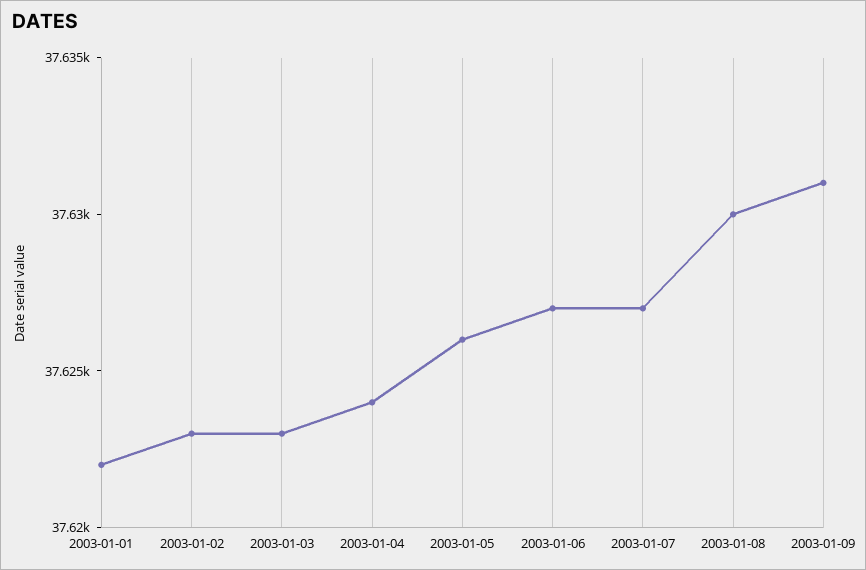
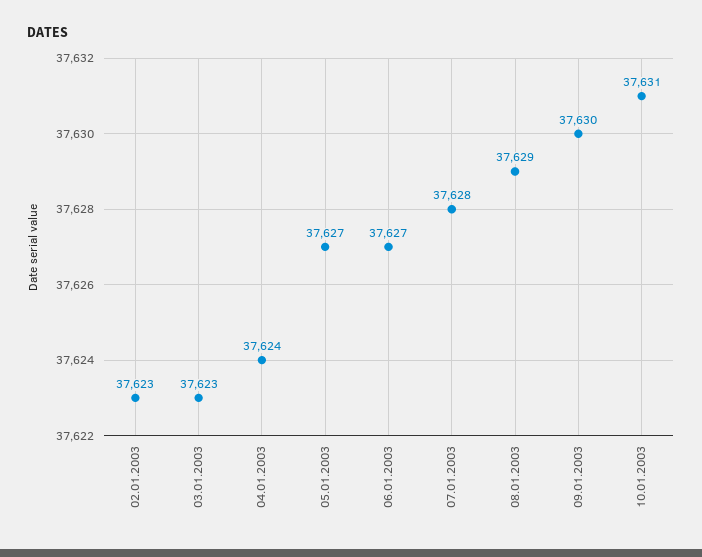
2003-01-01: 37622 -> none
2003-01-05: 37626 -> 37627
2003-01-07: 37627 -> 37628
2003-01-08: 37630 -> 37629
2003-01-09: 37631 -> 37630
10.01.2003: none -> 37631

